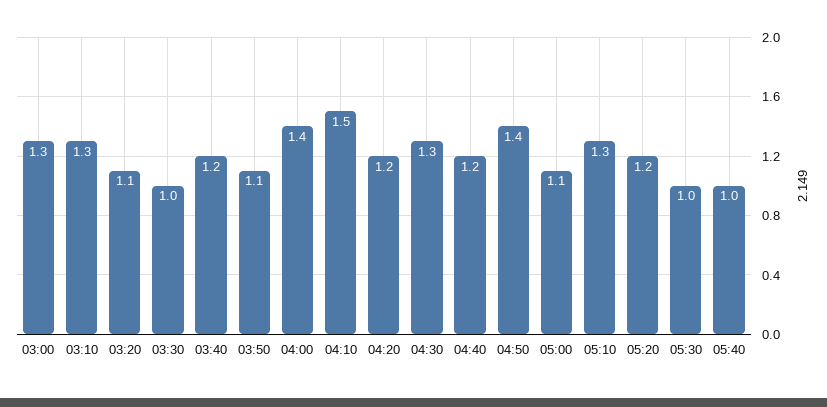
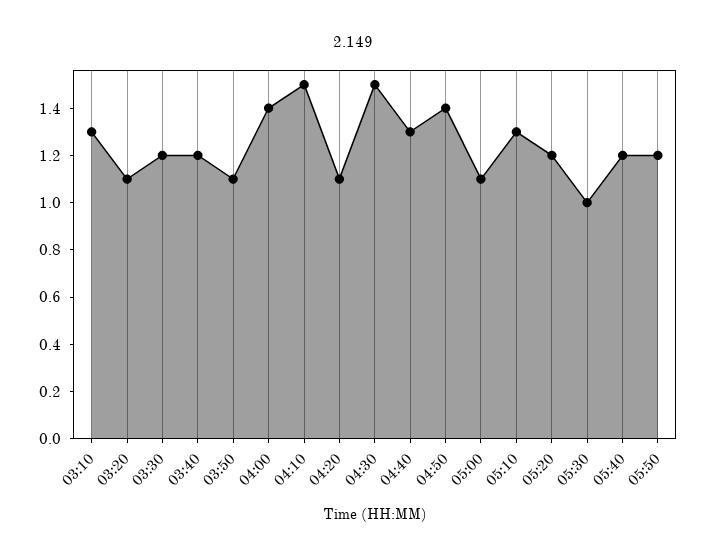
03:00: 1.3 -> none
03:30: 1 -> 1.2
04:20: 1.2 -> 1.1
04:30: 1.3 -> 1.5
04:40: 1.2 -> 1.3
05:40: 1 -> 1.2
05:50: none -> 1.2

